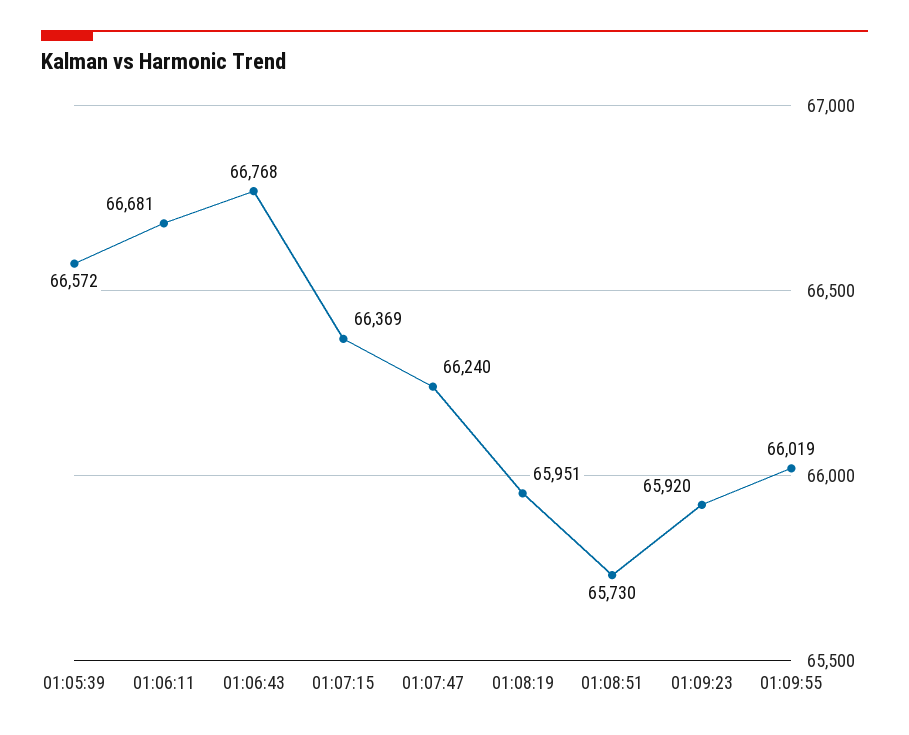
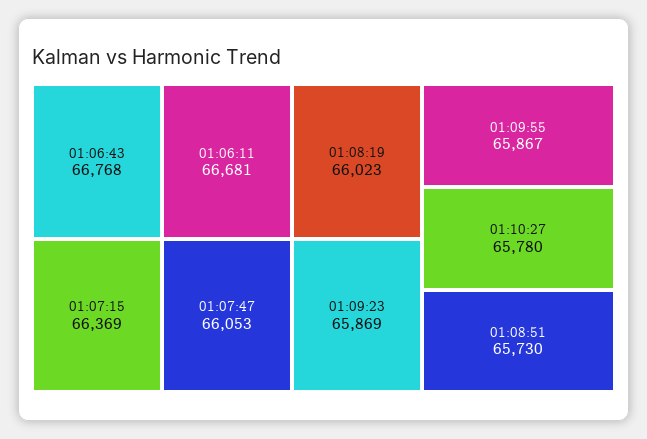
01:05:39: 66572 -> none
01:07:47: 66240 -> 66053
01:08:19: 65951 -> 66023
01:09:23: 65920 -> 65869
01:09:55: 66019 -> 65867
01:10:27: none -> 65780

